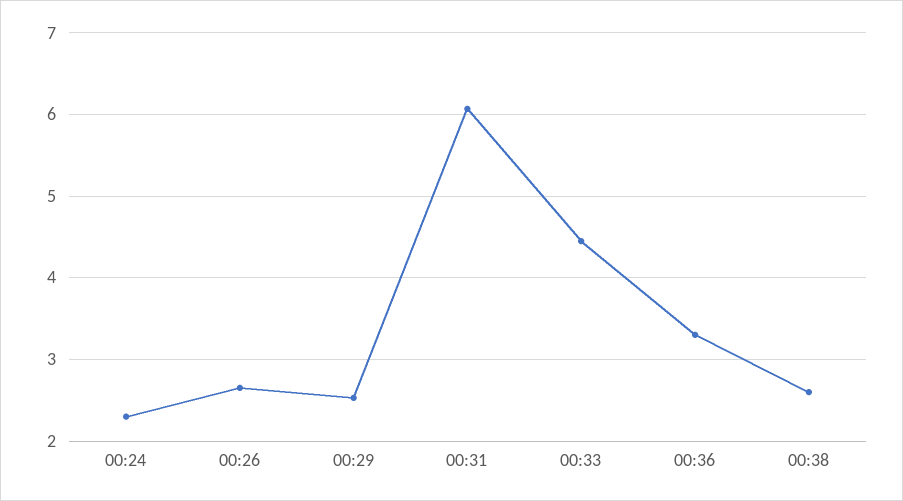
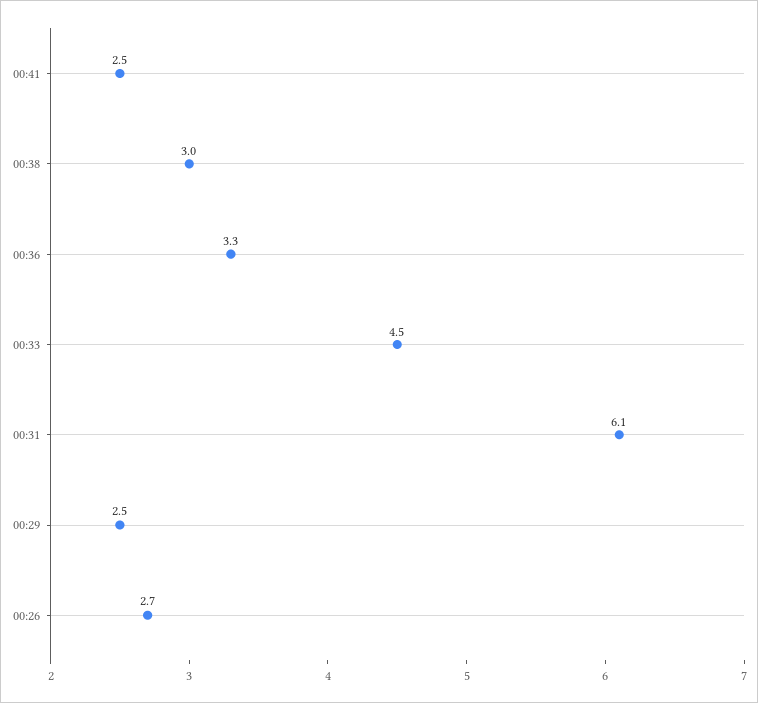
00:24: 2.3 -> none
00:38: 2.6 -> 3
00:41: none -> 2.5

